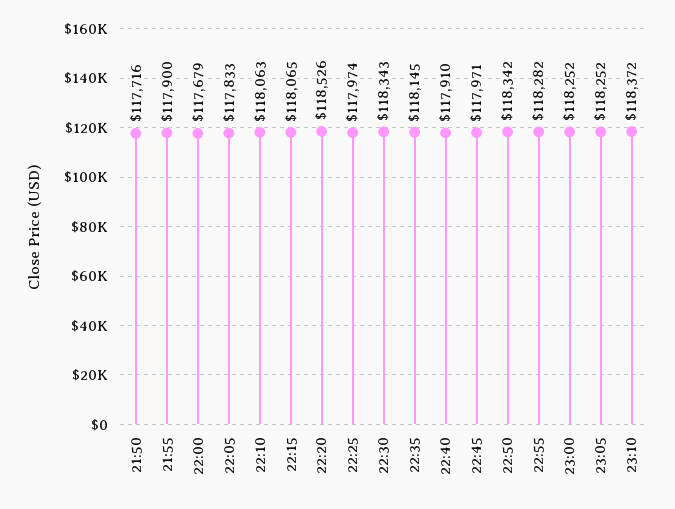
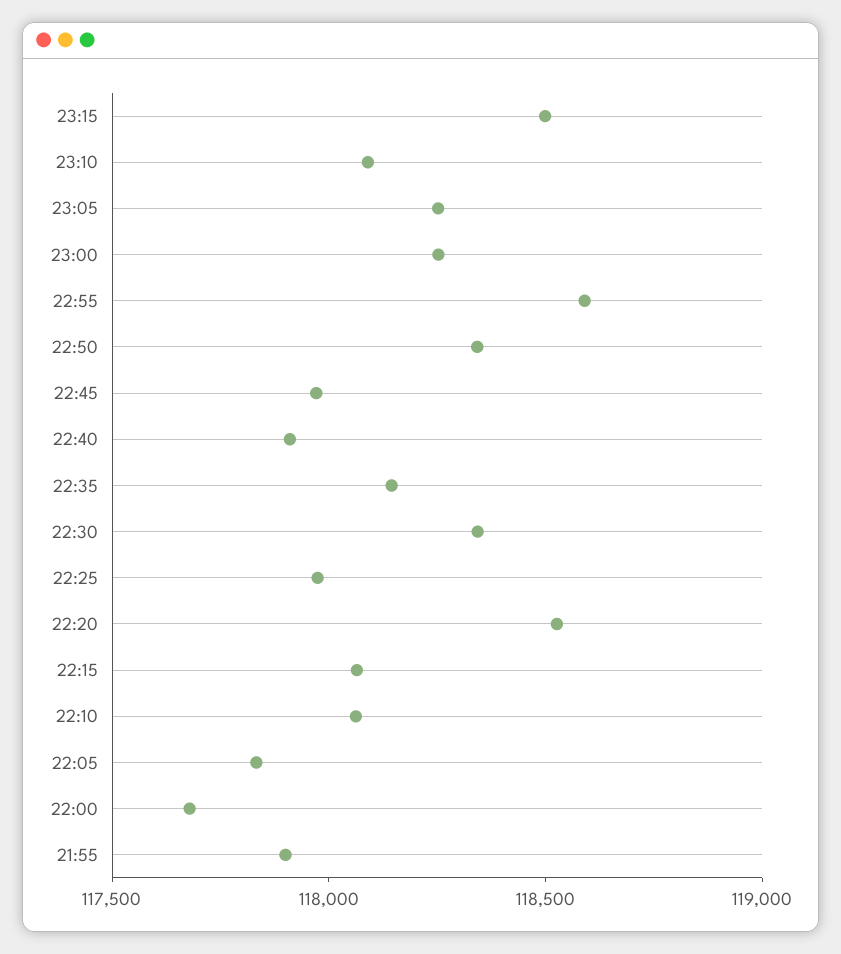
21:50: 117716 -> none
22:55: 118282 -> 118600
23:10: 118372 -> 118100
23:15: none -> 118500

